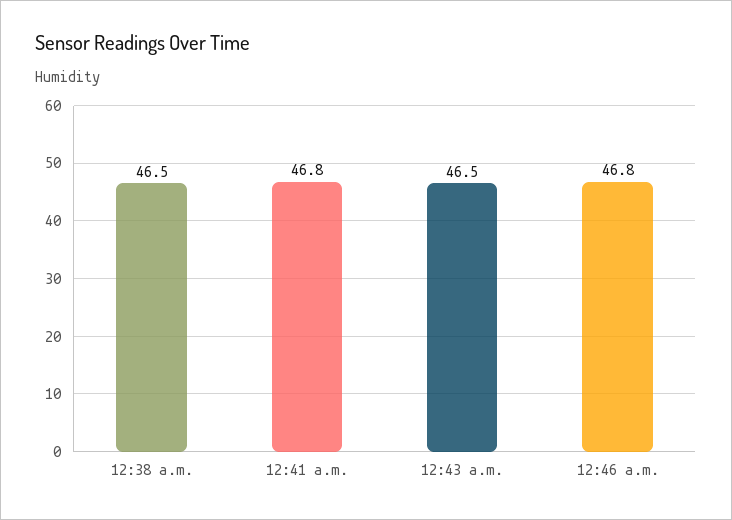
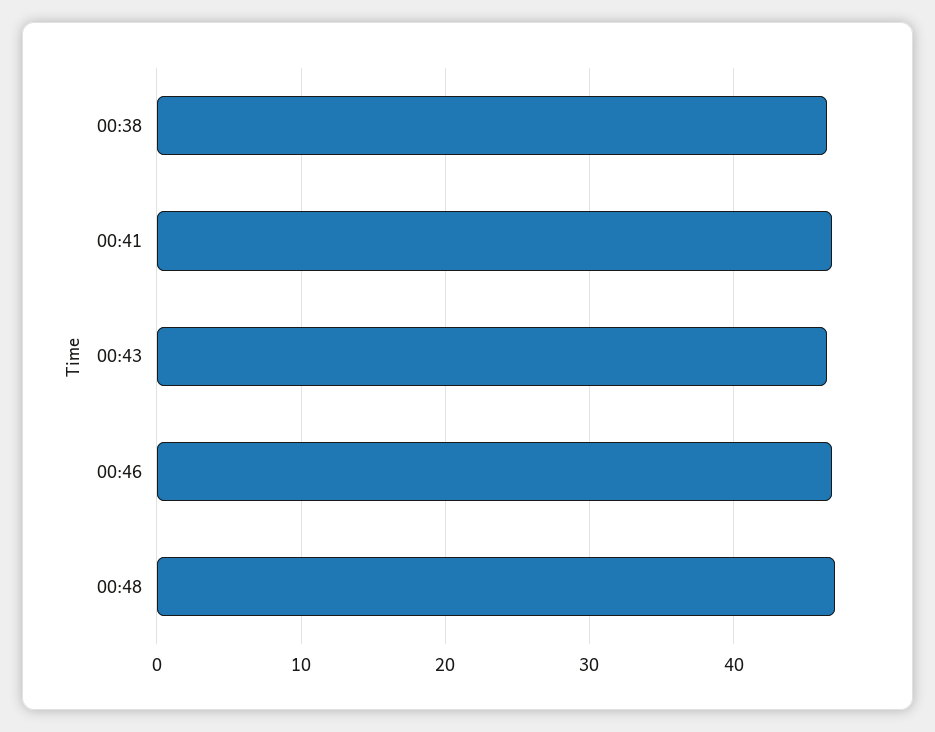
00:48: none -> 47

